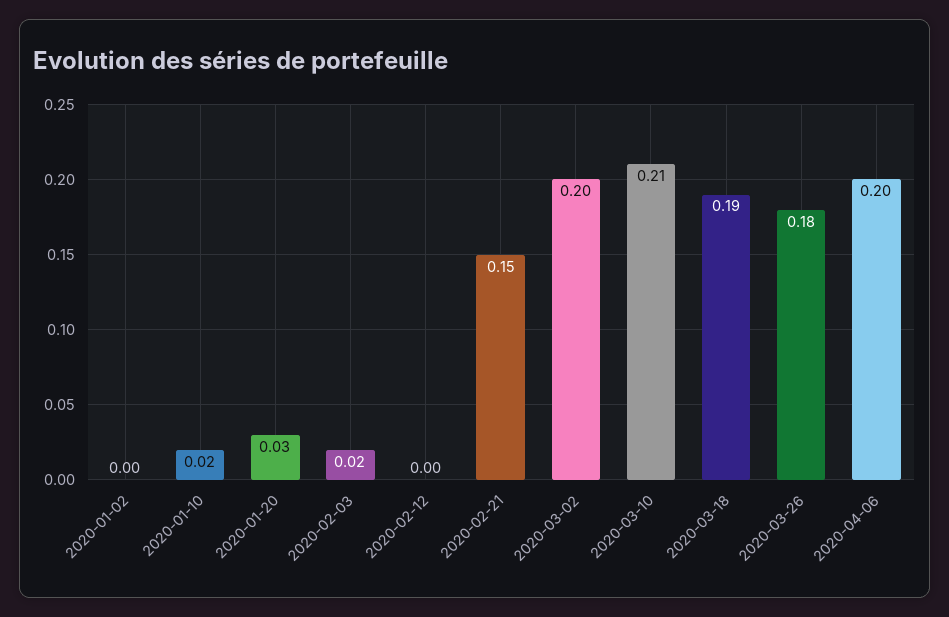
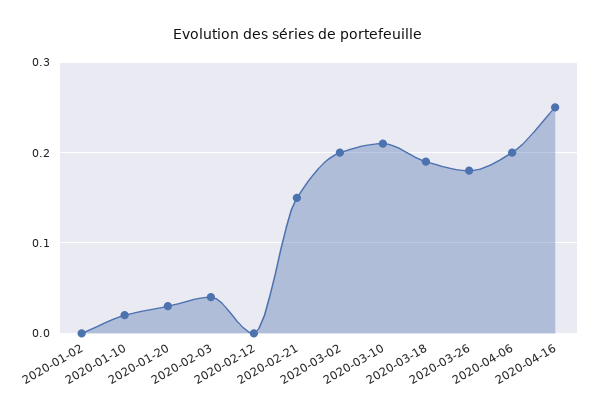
2020-02-03: 0.02 -> 0.04
2020-04-16: none -> 0.25

